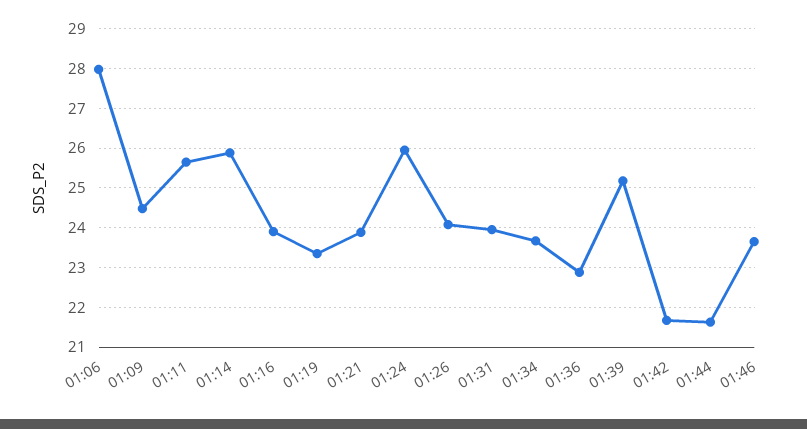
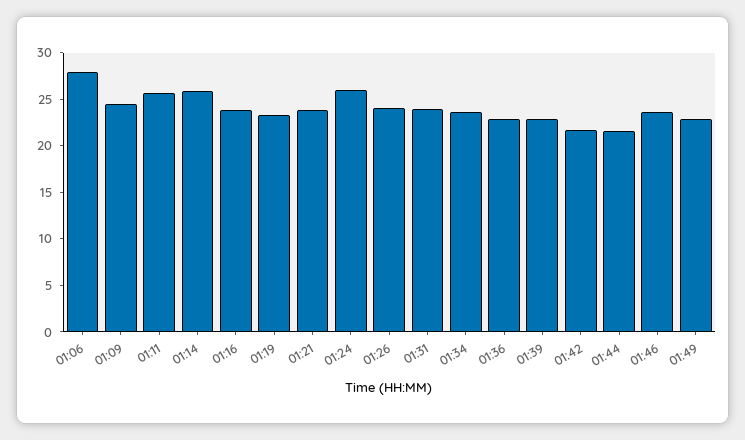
01:39: 25.2 -> 23
01:49: none -> 23

